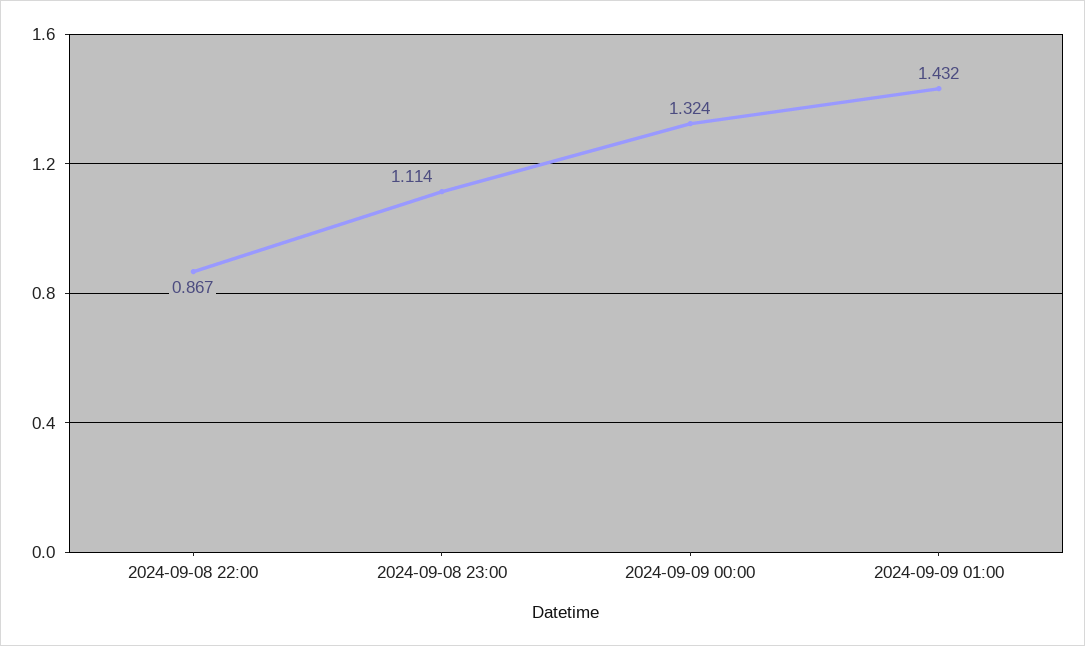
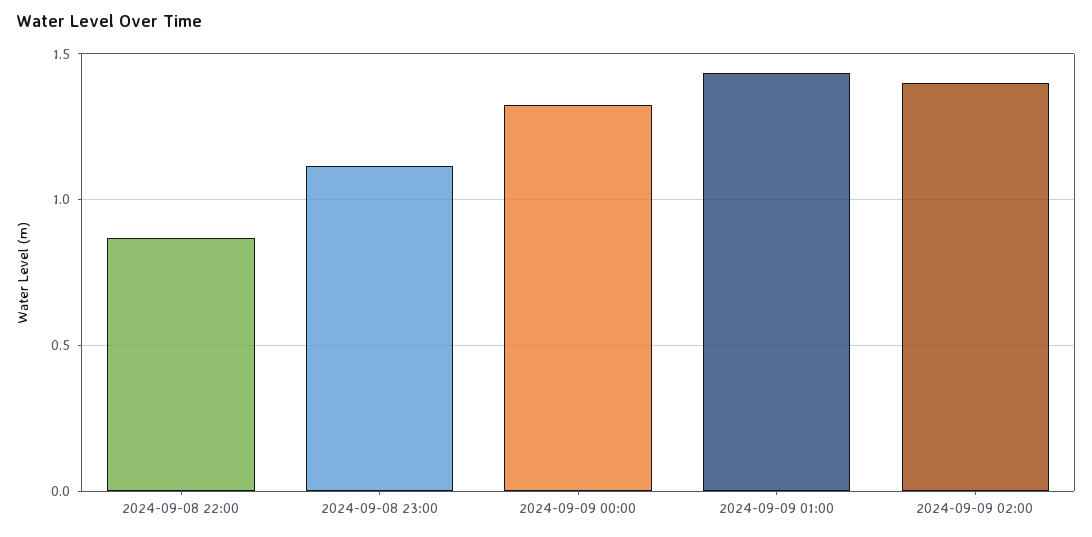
2024-09-09 02:00: none -> 1.4

